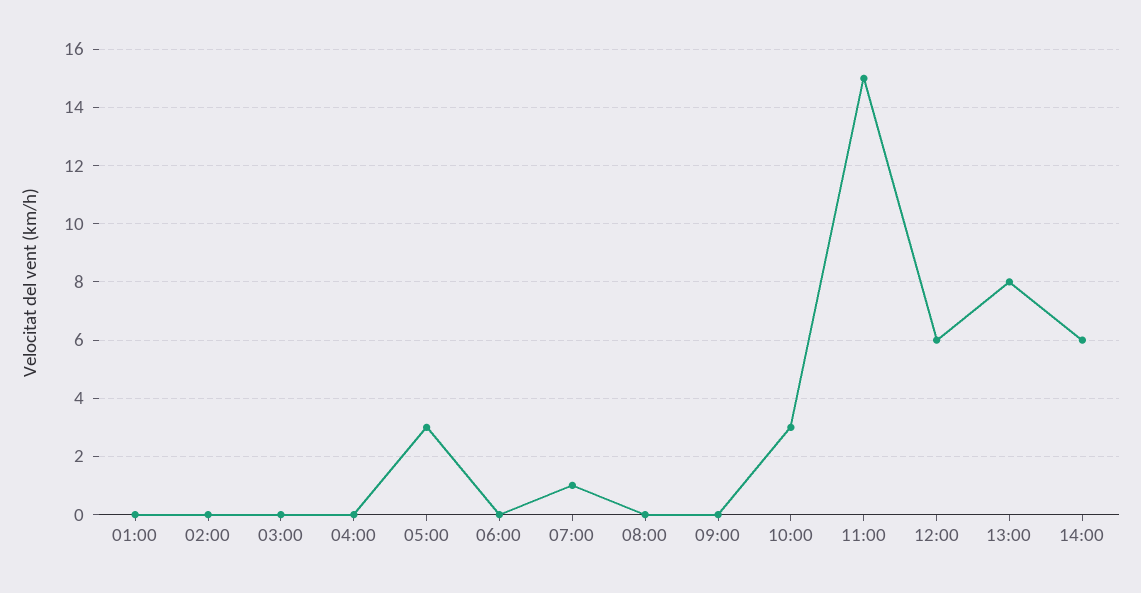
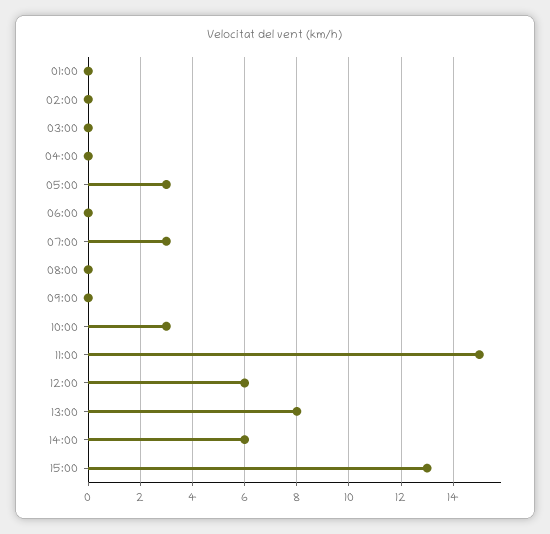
07:00: 1 -> 3
15:00: none -> 13

